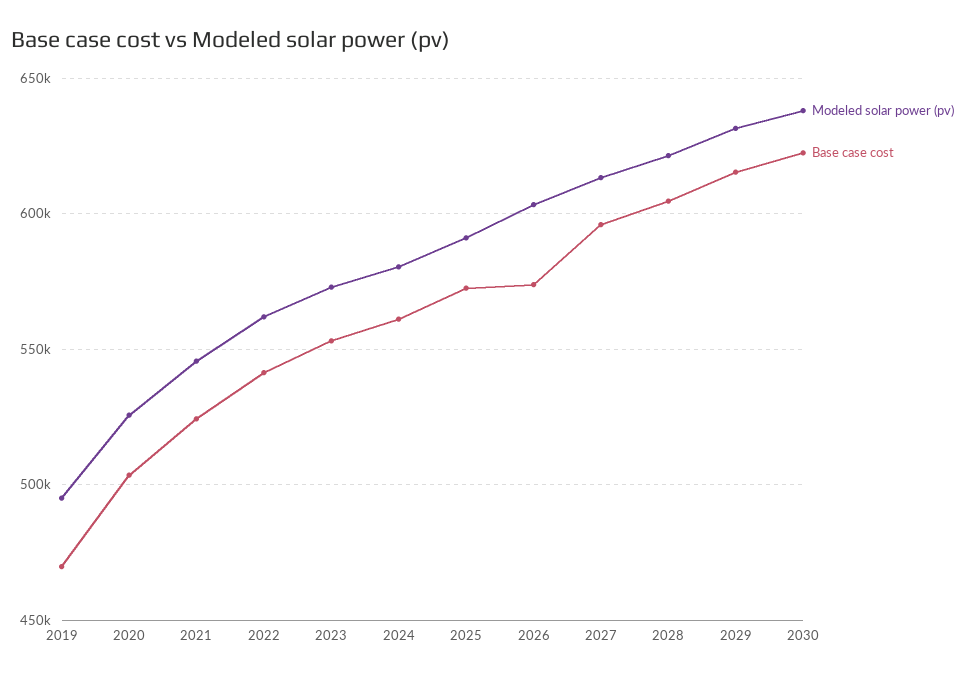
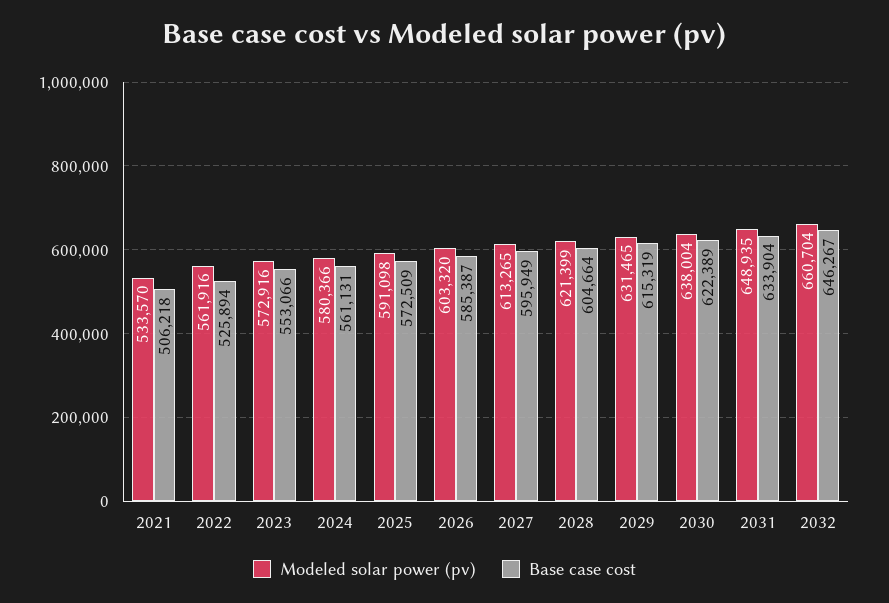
Modeled solar power (pv), 2019: 495000 -> none
Base case cost, 2019: 470000 -> none
Modeled solar power (pv), 2020: 525000 -> none
Base case cost, 2020: 505000 -> none
Modeled solar power (pv), 2021: 545000 -> 533570
Base case cost, 2021: 525000 -> 506218
Base case cost, 2022: 540000 -> 525894
Base case cost, 2026: 575000 -> 585387
Modeled solar power (pv), 2031: none -> 648935
Base case cost, 2031: none -> 633904
Modeled solar power (pv), 2032: none -> 660704
Base case cost, 2032: none -> 646267

